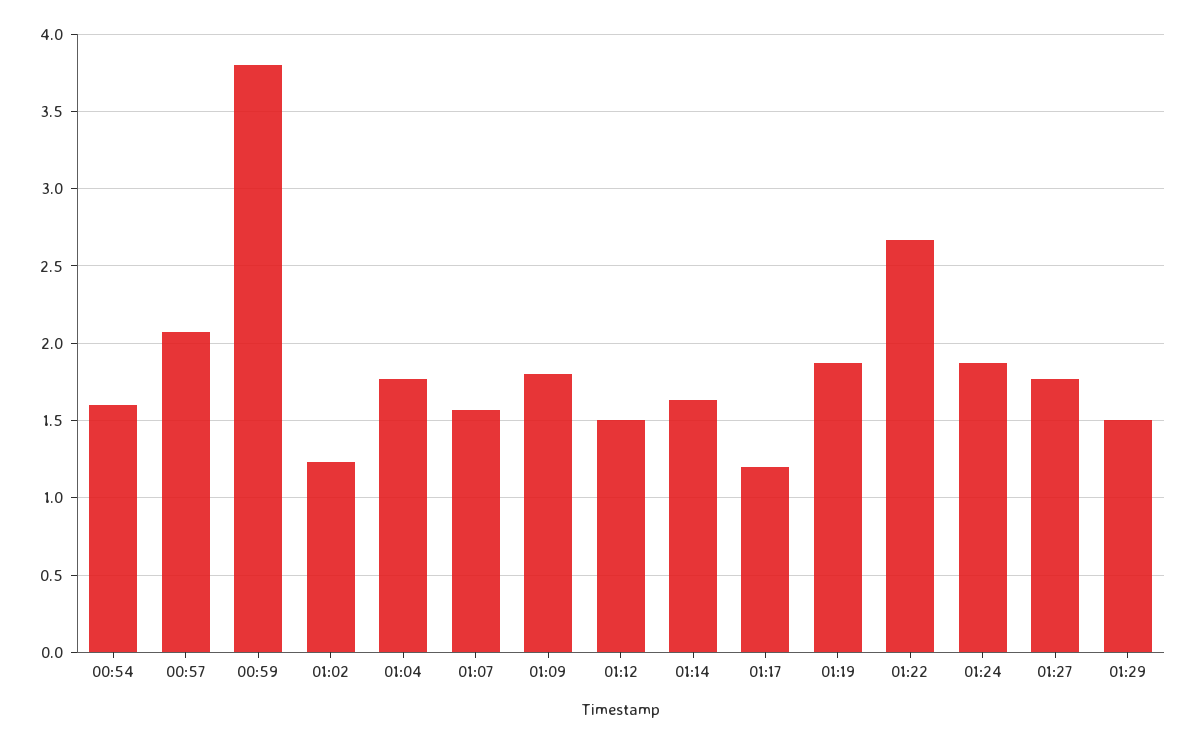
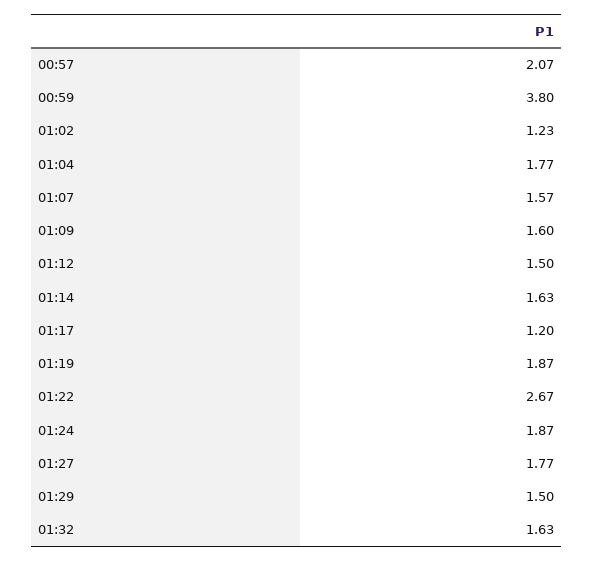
00:54: 1.6 -> none
01:09: 1.8 -> 1.6
01:32: none -> 1.63

